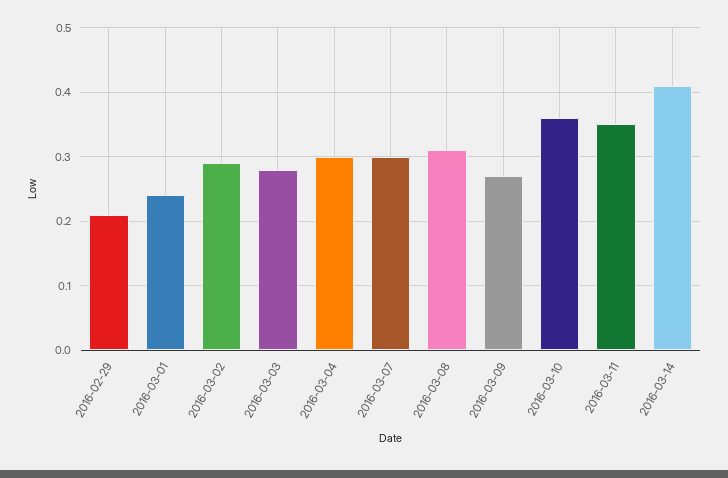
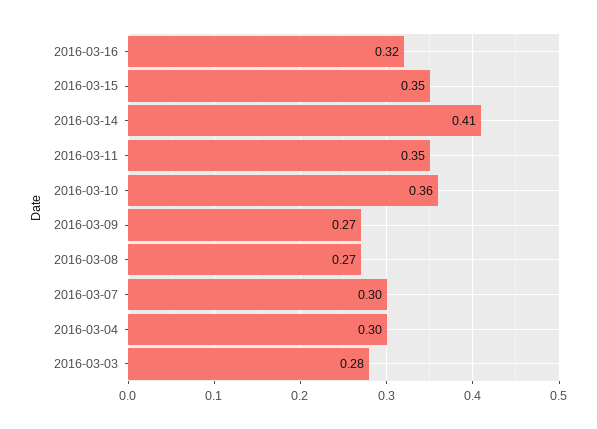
2016-02-29: 0.21 -> none
2016-03-01: 0.24 -> none
2016-03-02: 0.29 -> none
2016-03-08: 0.31 -> 0.27
2016-03-16: none -> 0.32
2016-03-15: none -> 0.35

